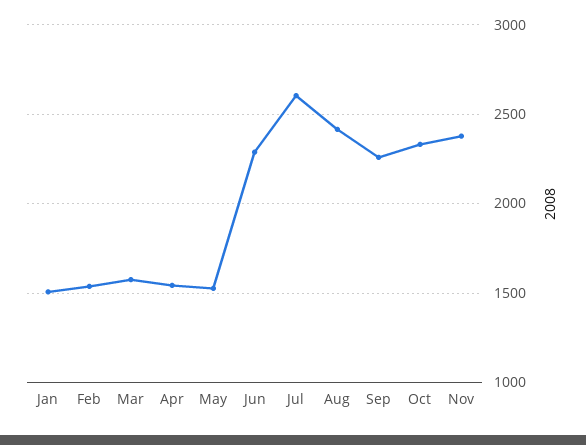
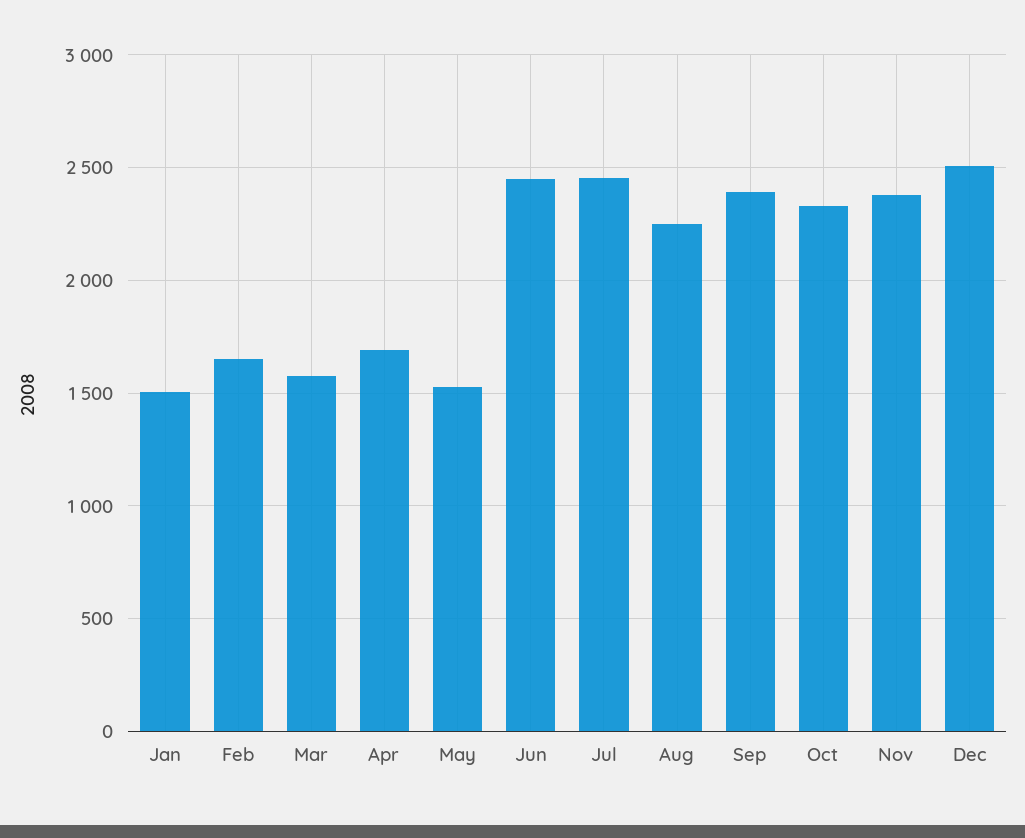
Feb: 1550 -> 1650
Apr: 1550 -> 1700
Jun: 2300 -> 2450
Jul: 2600 -> 2450
Aug: 2400 -> 2250
Sep: 2250 -> 2400
Dec: none -> 2500

